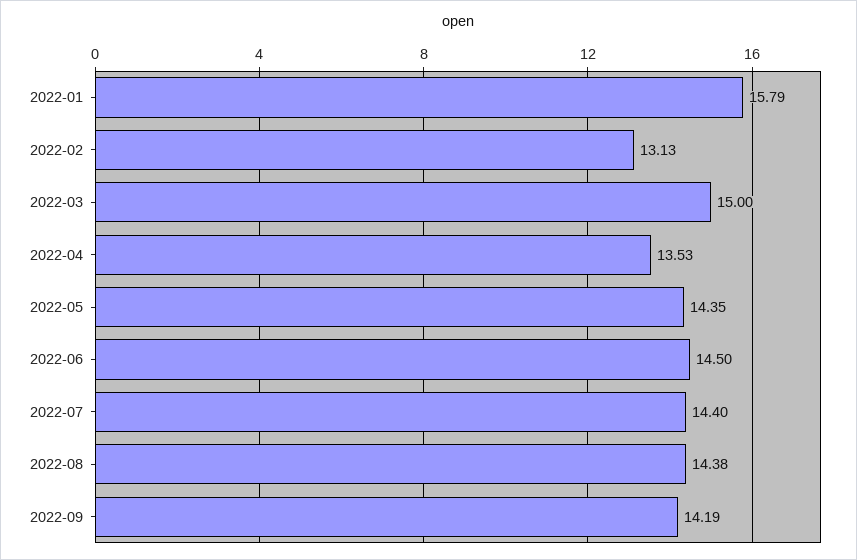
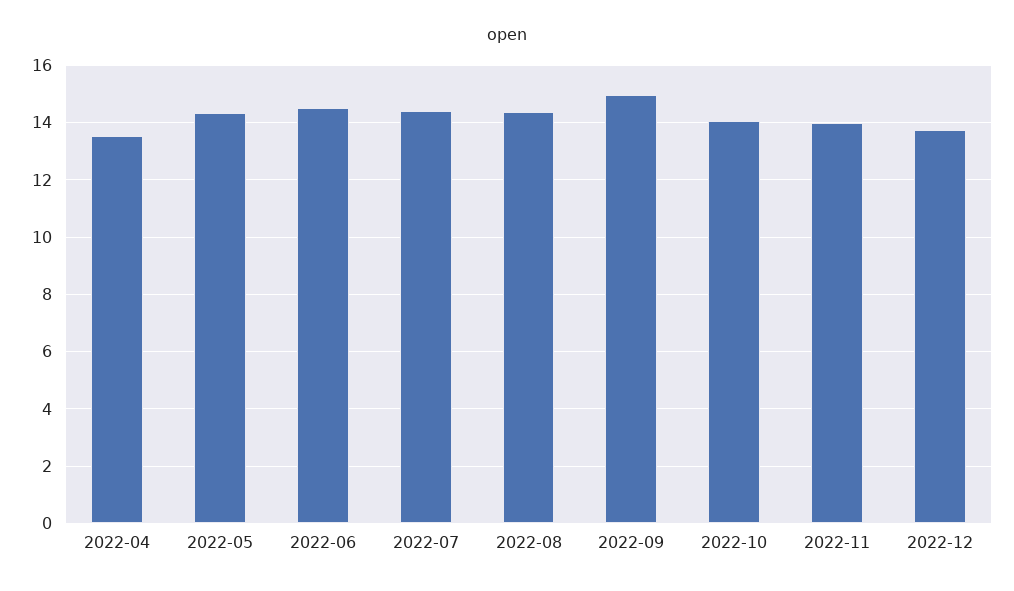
2022-01: 15.79 -> none
2022-02: 13.13 -> none
2022-03: 15 -> none
2022-09: 14.19 -> 15
2022-10: none -> 14
2022-11: none -> 14
2022-12: none -> 13.75

